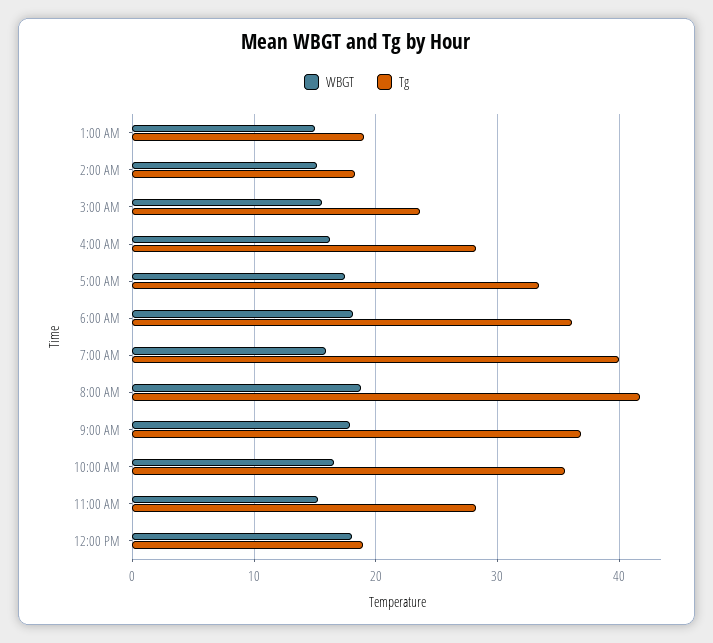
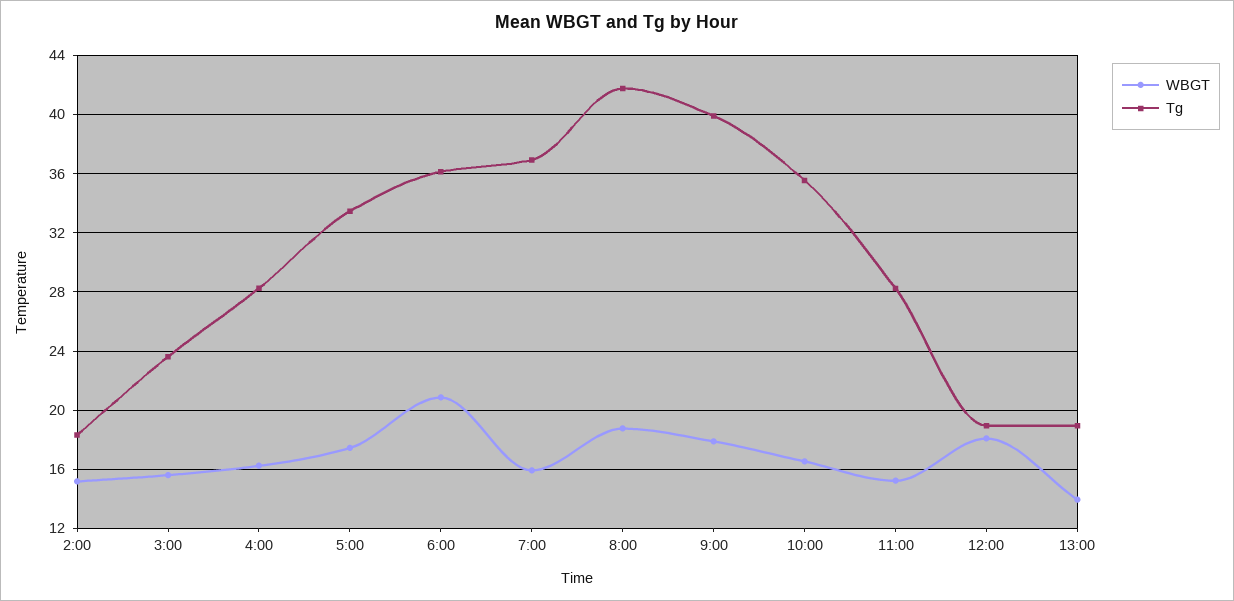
WBGT, 1:00 AM: 15 -> none
Tg, 1:00 AM: 19 -> none
WBGT, 6:00 AM: 18 -> 21
Tg, 7:00 AM: 40 -> 37
Tg, 9:00 AM: 37 -> 40
WBGT, 13:00: none -> 14
Tg, 13:00: none -> 19

